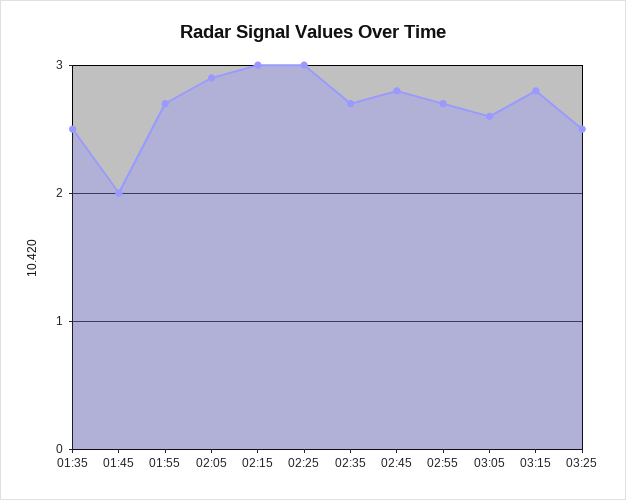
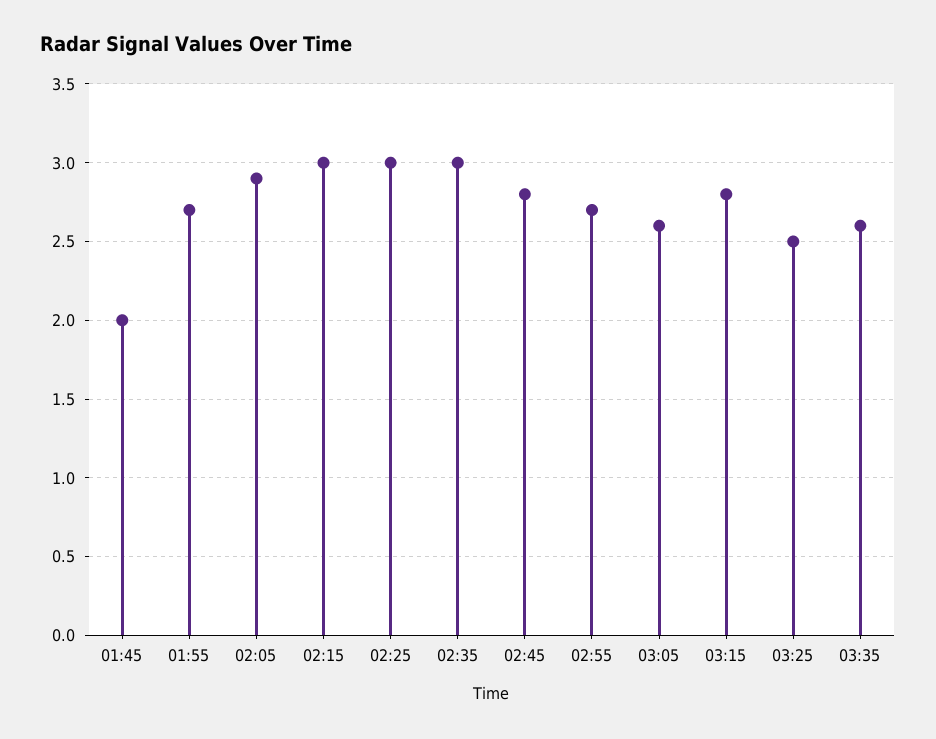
01:35: 2.5 -> none
02:35: 2.7 -> 3
03:35: none -> 2.6

